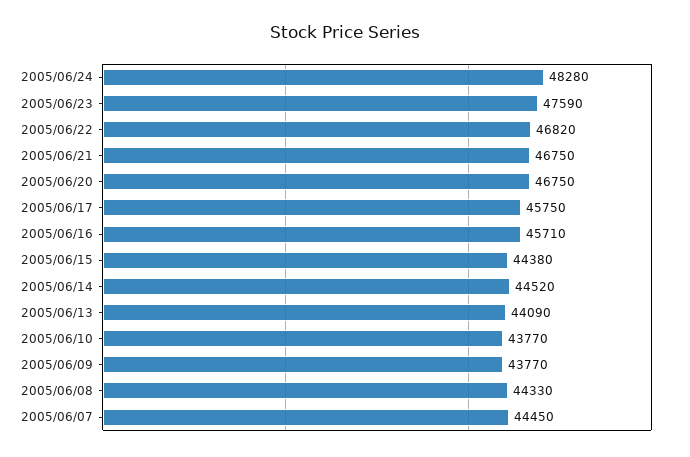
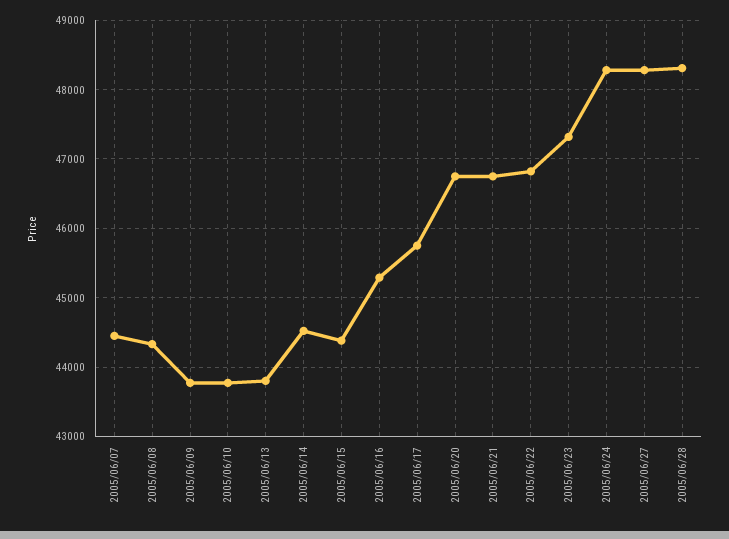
2005/06/23: 47590 -> 47300
2005/06/16: 45710 -> 45300
2005/06/13: 44090 -> 43800
2005/06/27: none -> 48300
2005/06/28: none -> 48300

